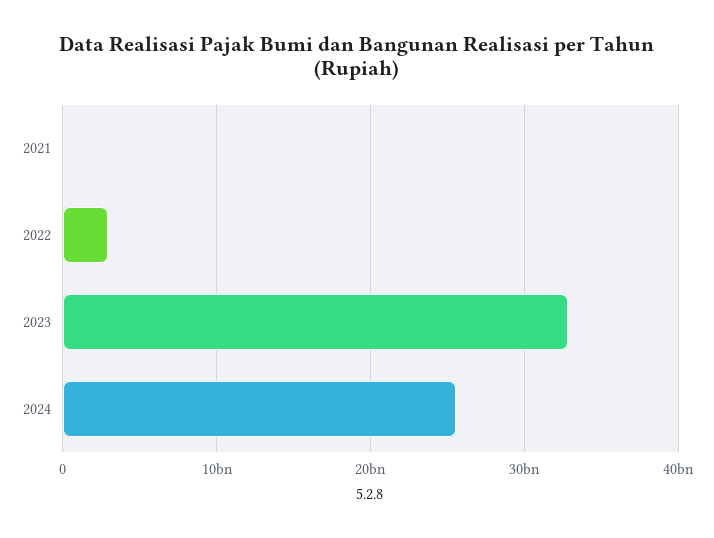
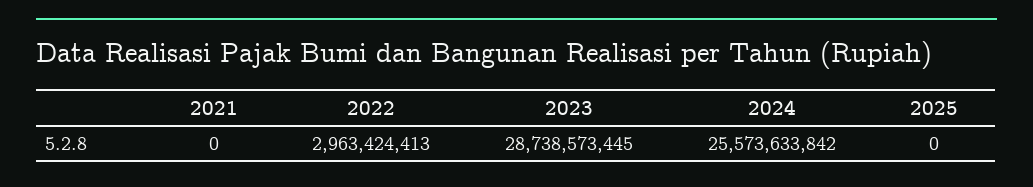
2023: 33000000000 -> 28738573445
2025: none -> 0

